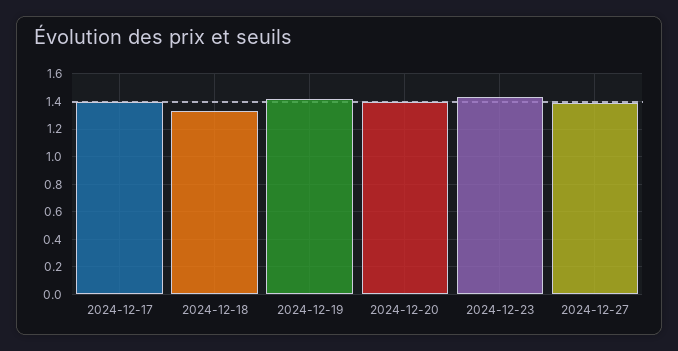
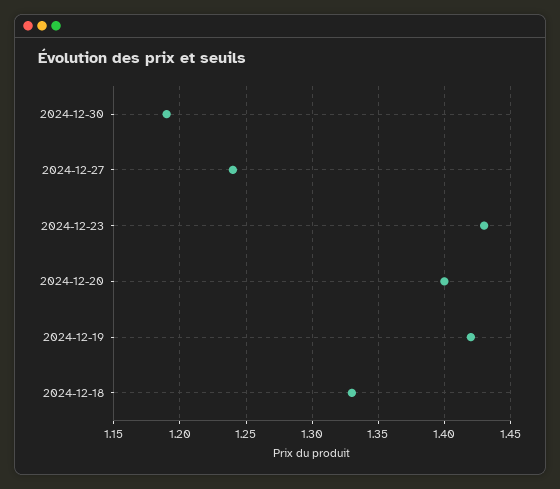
2024-12-17: 1.4 -> none
2024-12-27: 1.4 -> 1.24
2024-12-30: none -> 1.19

